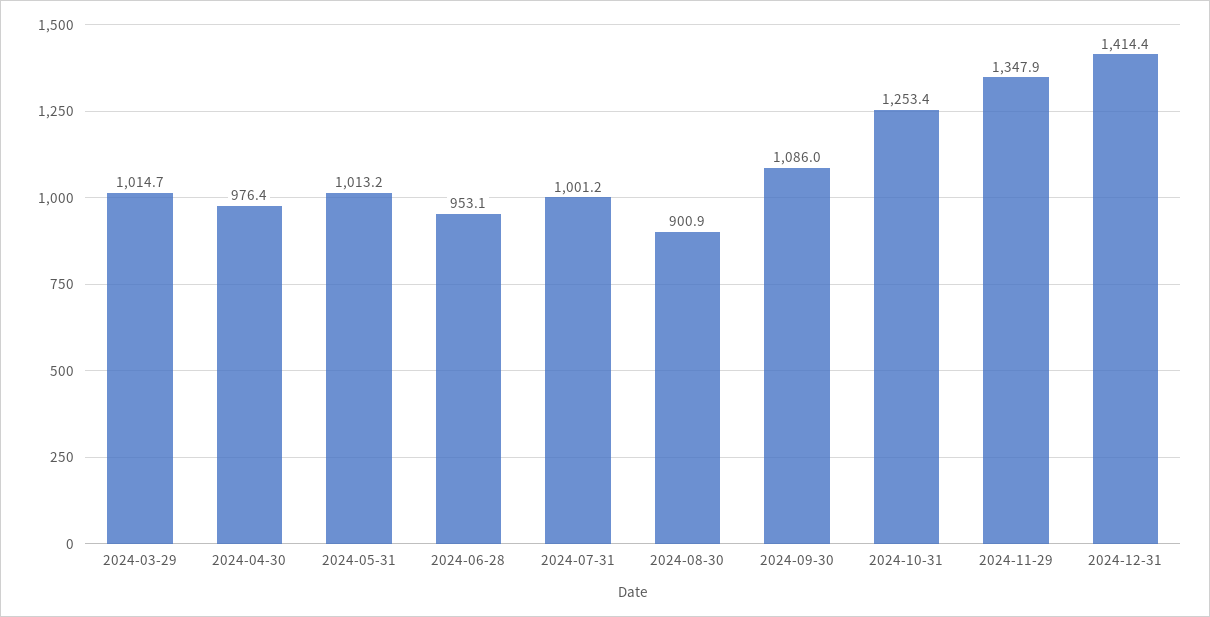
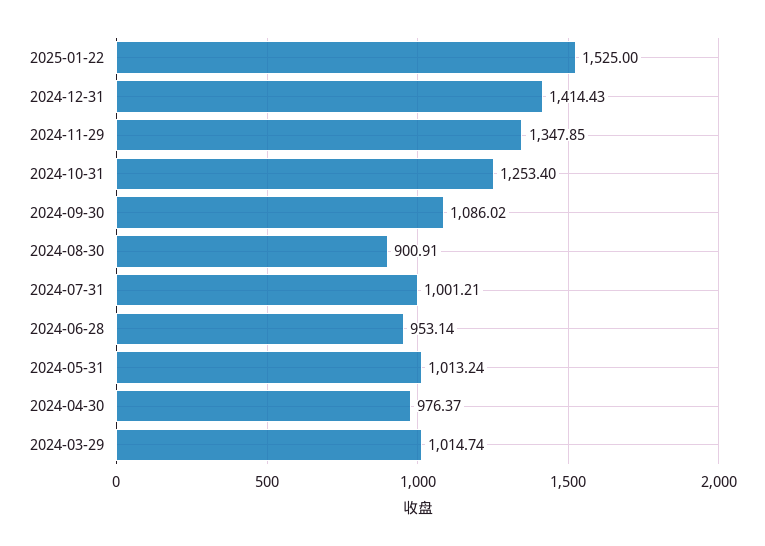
2025-01-22: none -> 1525

